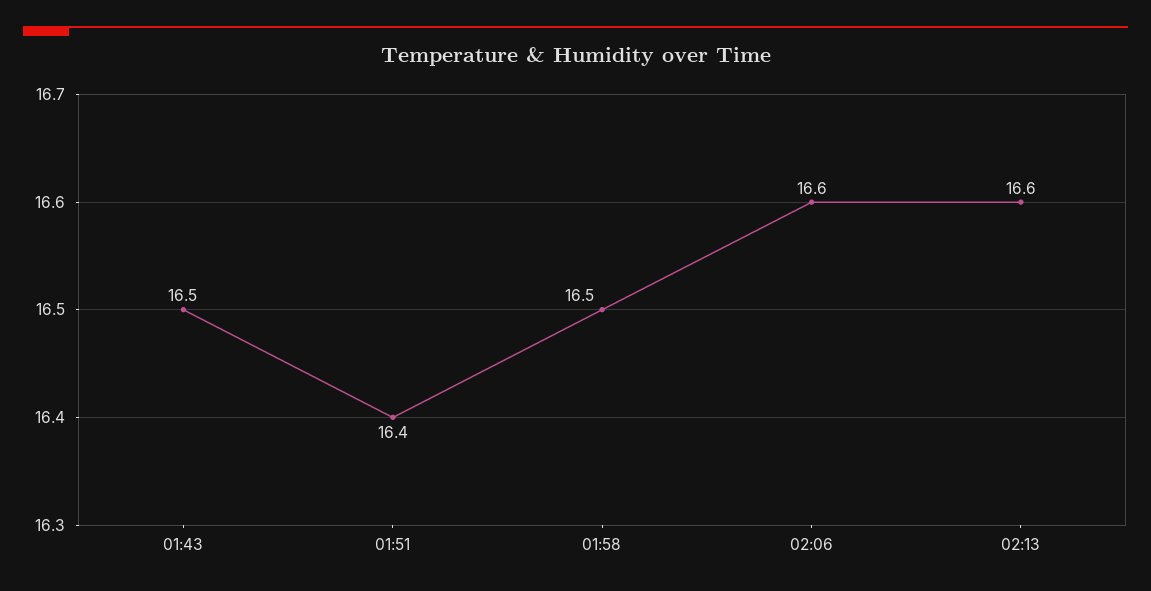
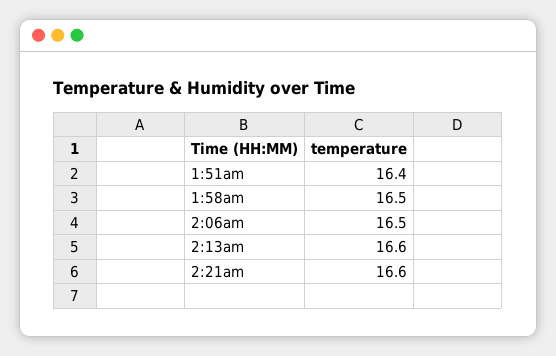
01:43: 16.5 -> none
02:06: 16.6 -> 16.5
2:21am: none -> 16.6

